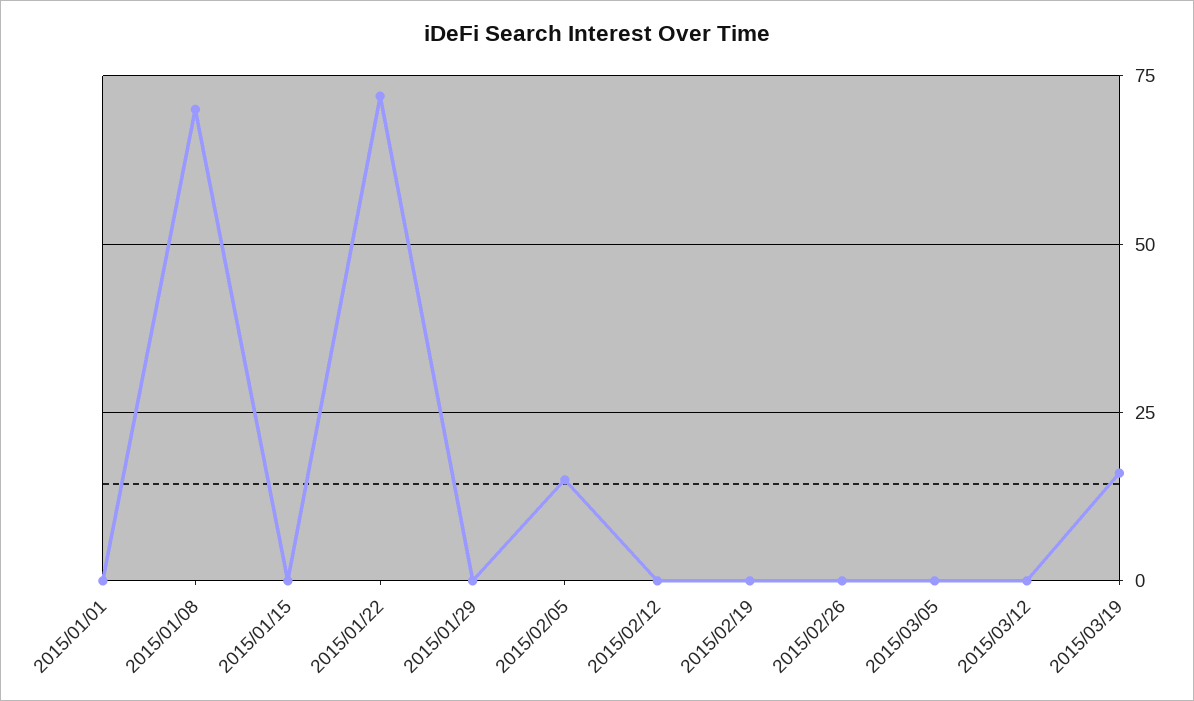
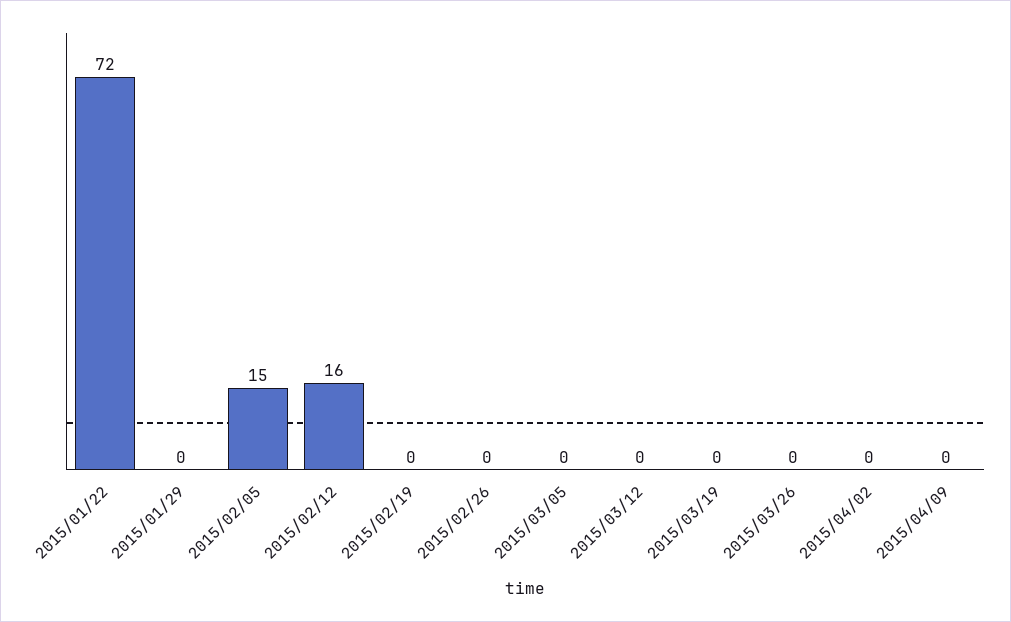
2015/01/01: 0 -> none
2015/01/08: 70 -> none
2015/01/15: 0 -> none
2015/02/12: 0 -> 16
2015/03/19: 15 -> 0
2015/03/26: none -> 0
2015/04/02: none -> 0
2015/04/09: none -> 0

